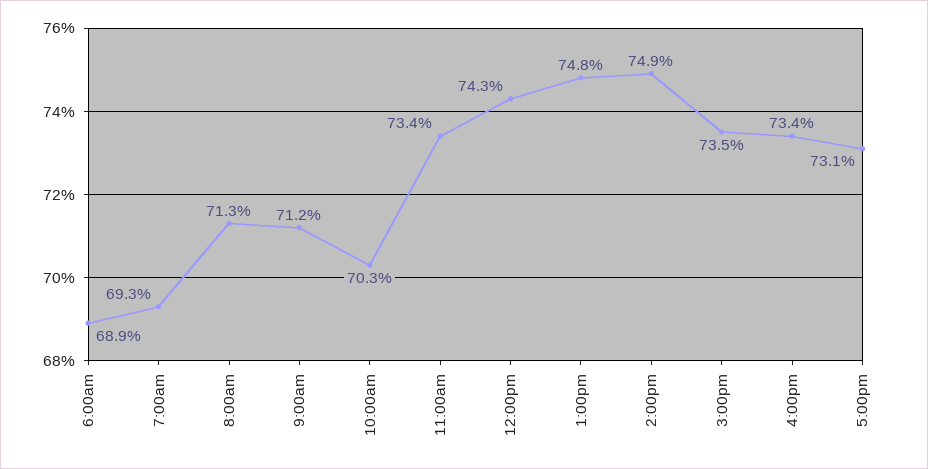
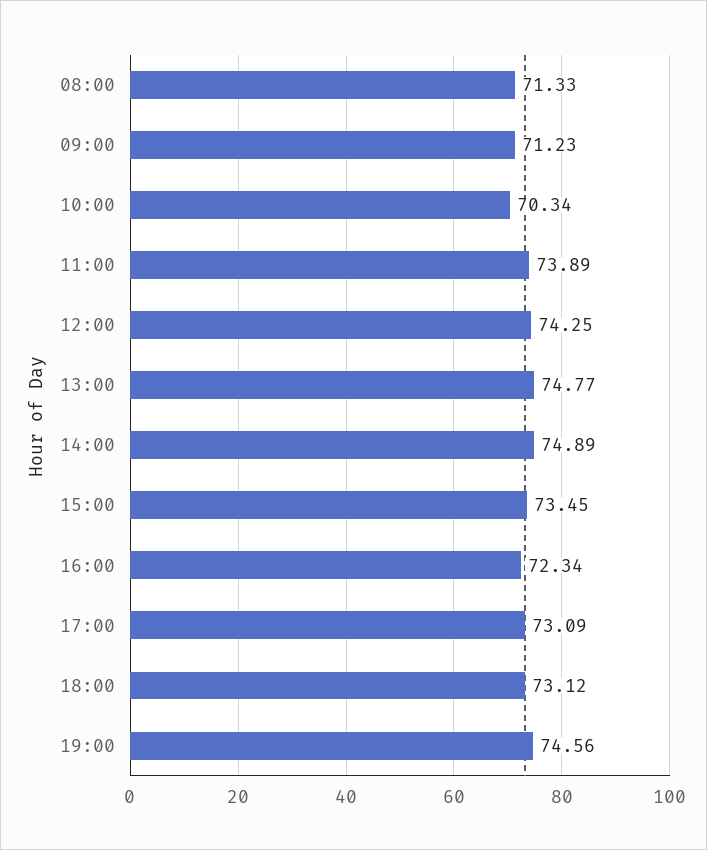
6:00am: 68.9 -> none
7:00am: 69.3 -> none
11:00am: 73.4 -> 73.89
4:00pm: 73.4 -> 72.34
18:00: none -> 73.12
19:00: none -> 74.56

